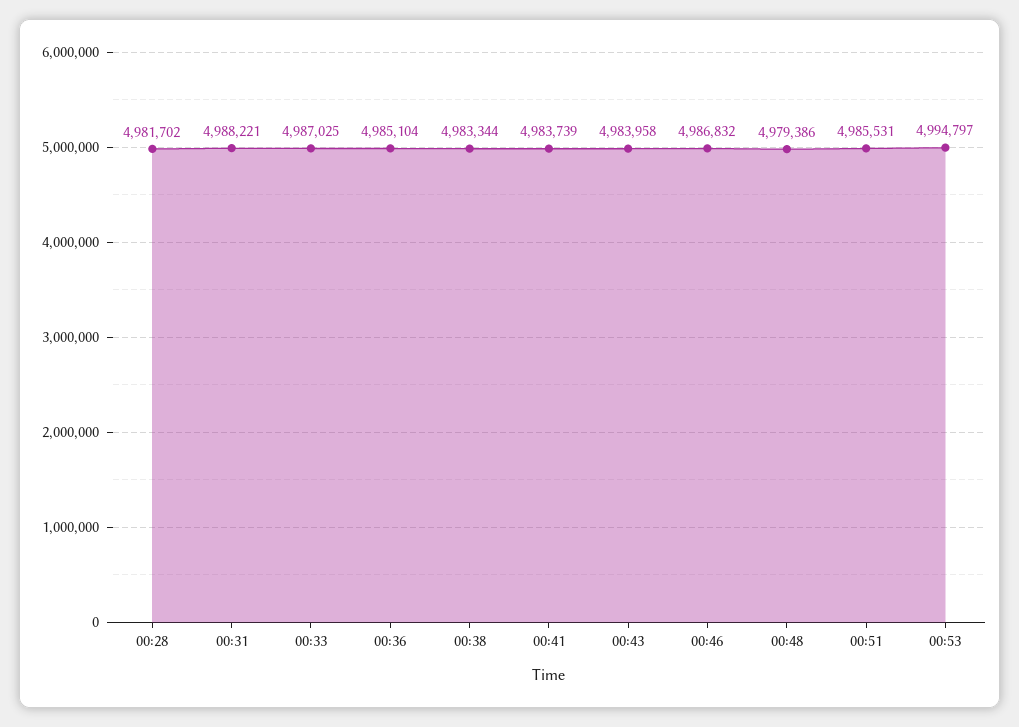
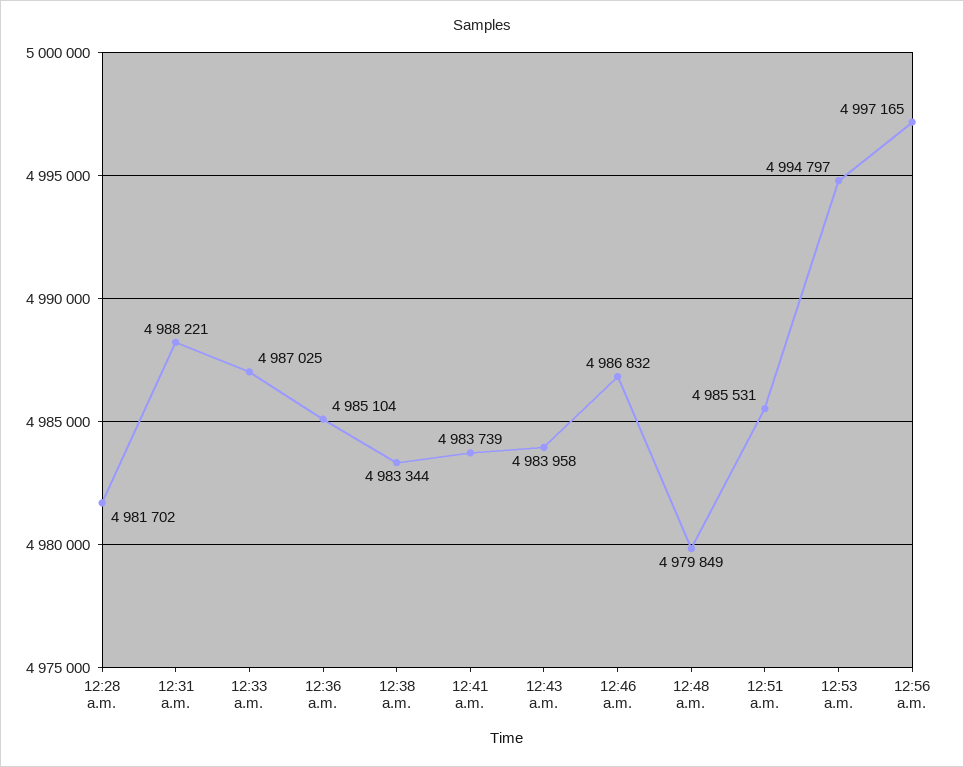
00:48: 4979386 -> 4979849
12:56 a.m.: none -> 4997165

